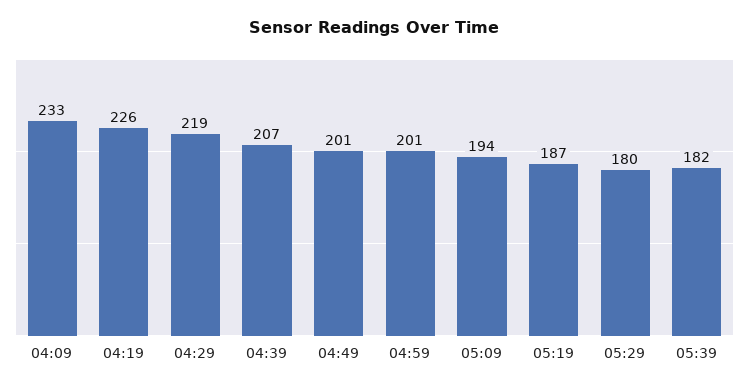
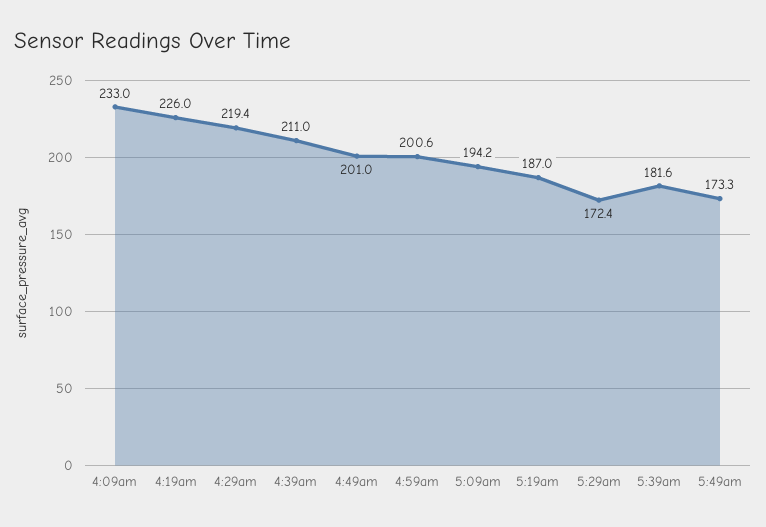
04:39: 207 -> 211
05:29: 180 -> 172.4
5:49am: none -> 173.3

